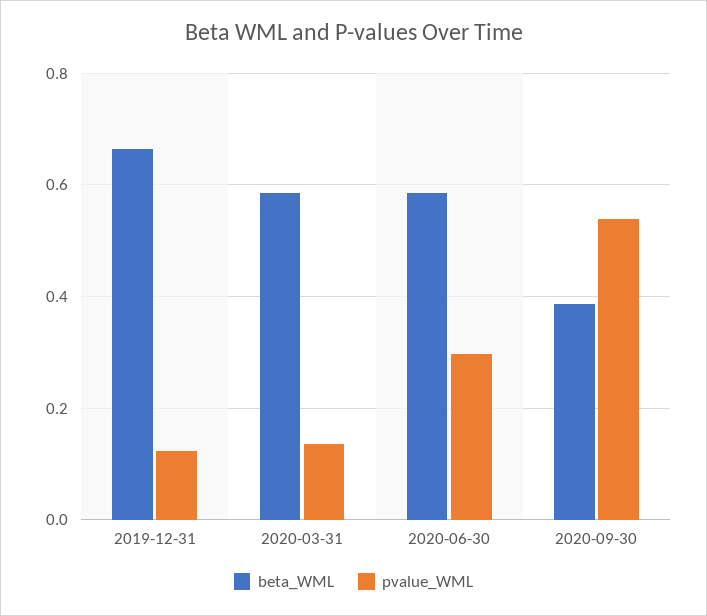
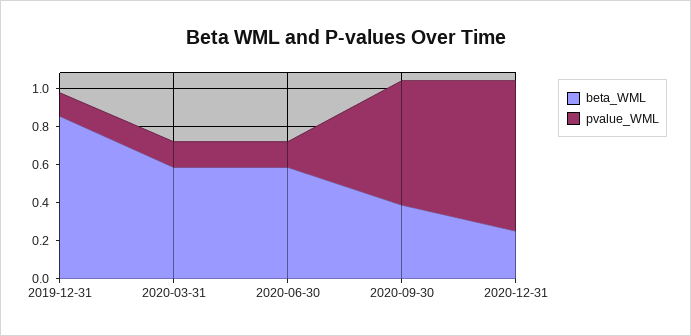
beta_WML, 2019-12-31: 0.66 -> 0.85
pvalue_WML, 2020-06-30: 0.3 -> 0.15
pvalue_WML, 2020-09-30: 0.54 -> 0.65
beta_WML, 2020-12-31: none -> 0.25
pvalue_WML, 2020-12-31: none -> 0.8

